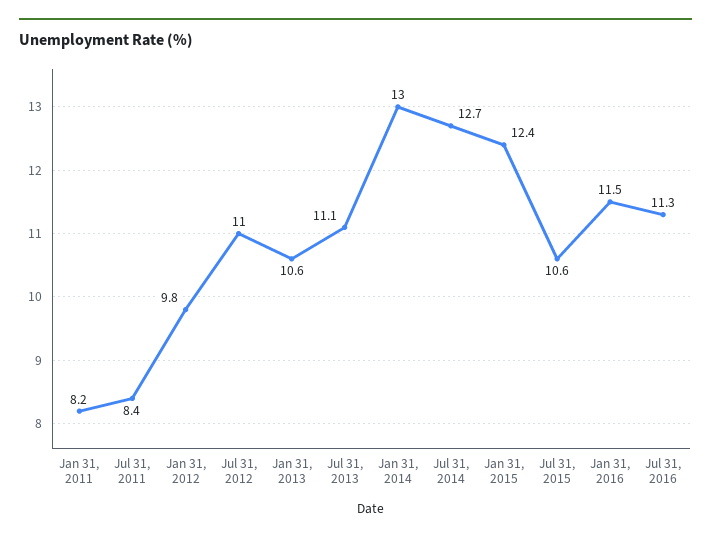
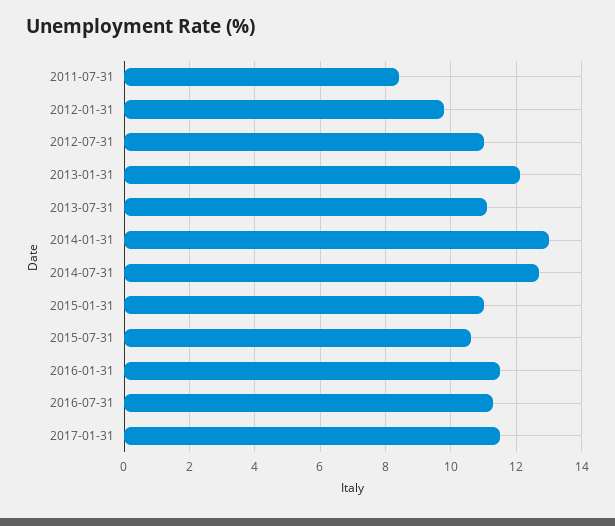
Jan 31, 2011: 8.2 -> none
Jan 31, 2013: 10.6 -> 12
Jan 31, 2015: 12.4 -> 11
2017-01-31: none -> 11.5

